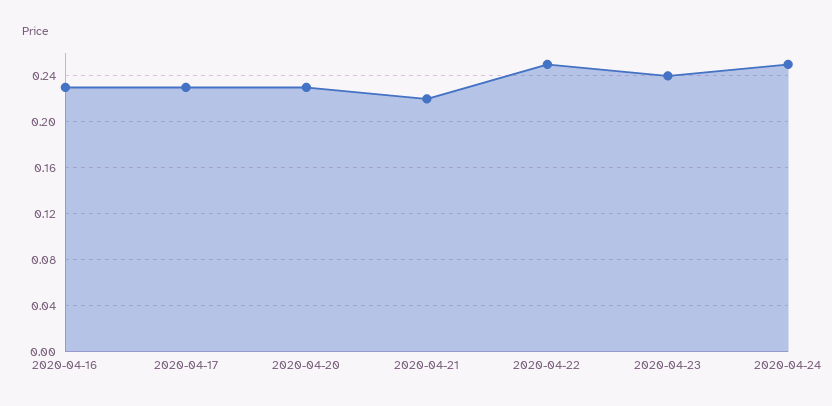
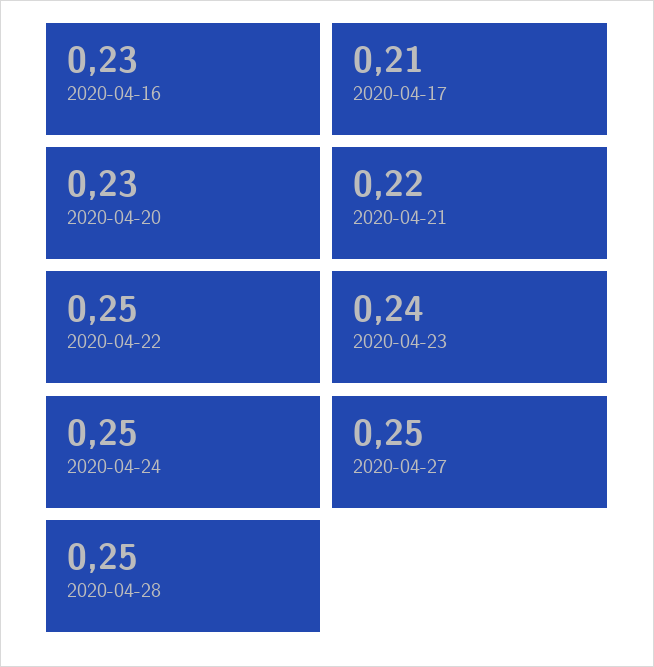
2020-04-17: 0.23 -> 0.21
2020-04-27: none -> 0.25
2020-04-28: none -> 0.25

